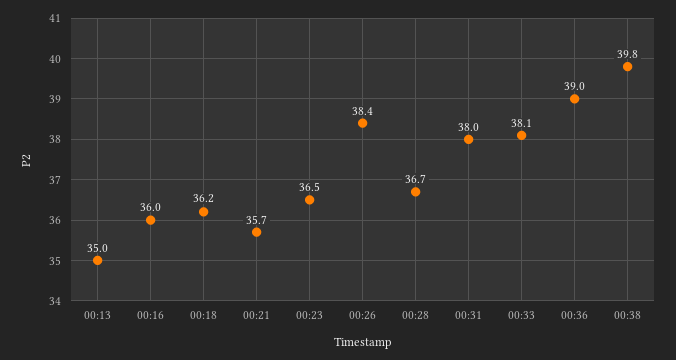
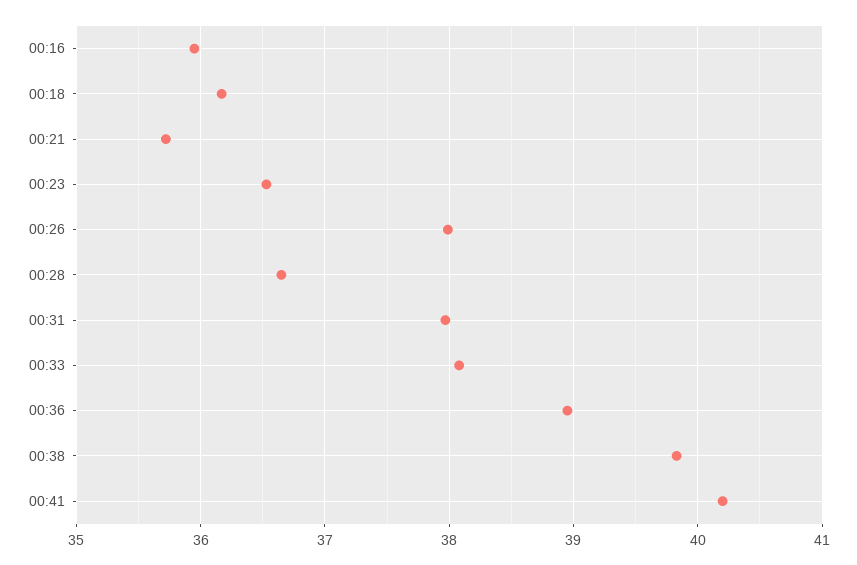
00:13: 35 -> none
00:26: 38.4 -> 38
00:41: none -> 40.2

